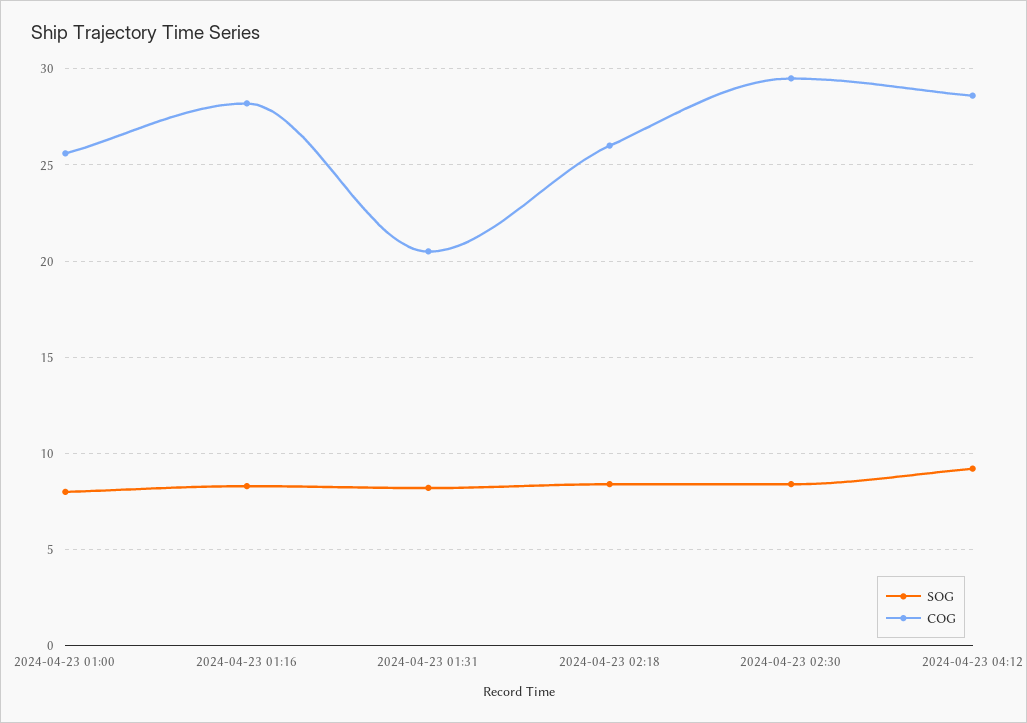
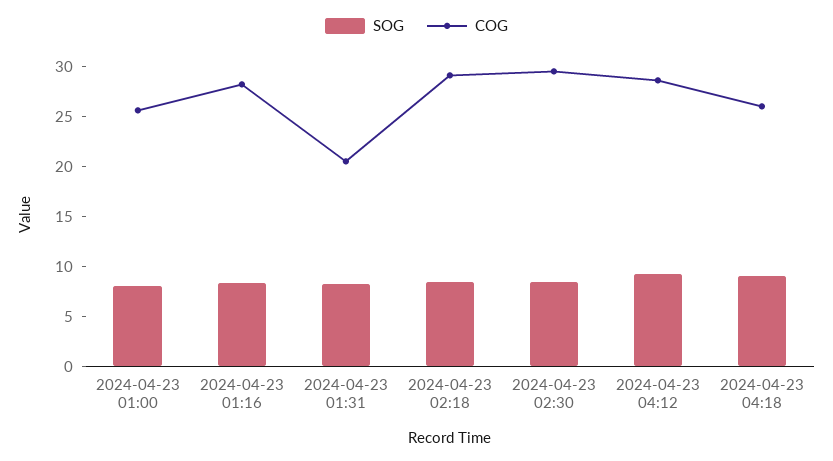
COG, 2024-04-23 02:18: 26 -> 29
SOG, 2024-04-23 04:18: none -> 9
COG, 2024-04-23 04:18: none -> 26

